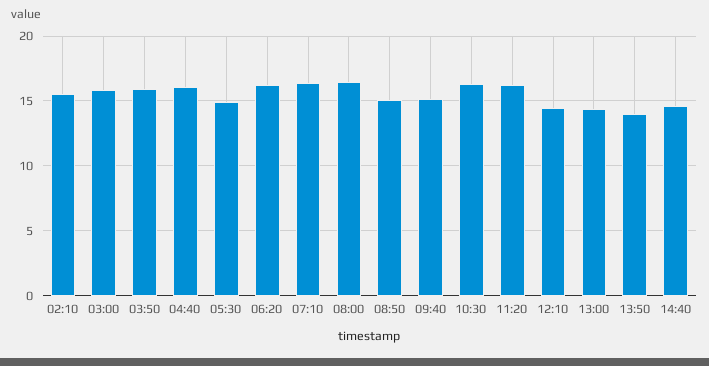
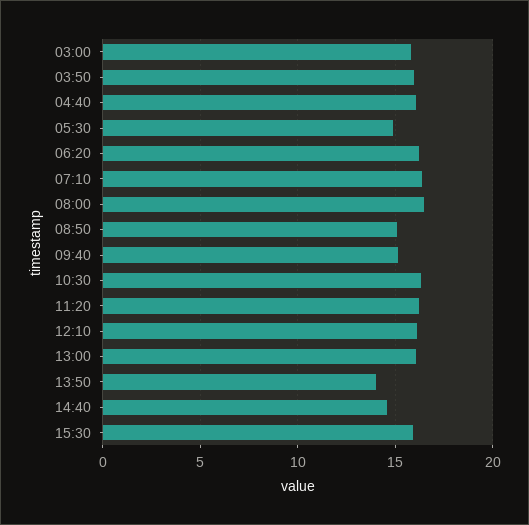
02:10: 15.5 -> none
12:10: 14.5 -> 16
13:00: 14.5 -> 16
15:30: none -> 16

